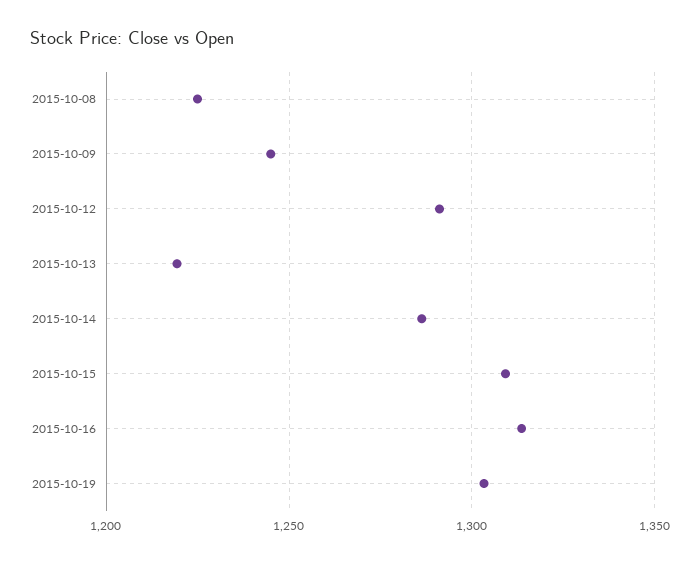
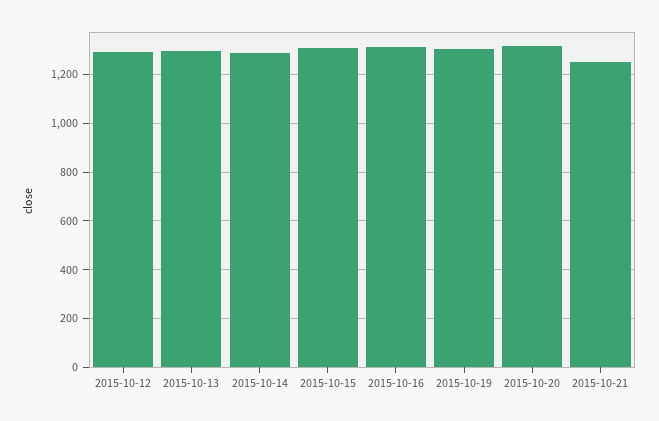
2015-10-08: 1225 -> none
2015-10-09: 1245 -> none
2015-10-13: 1220 -> 1300
2015-10-20: none -> 1325
2015-10-21: none -> 1250

